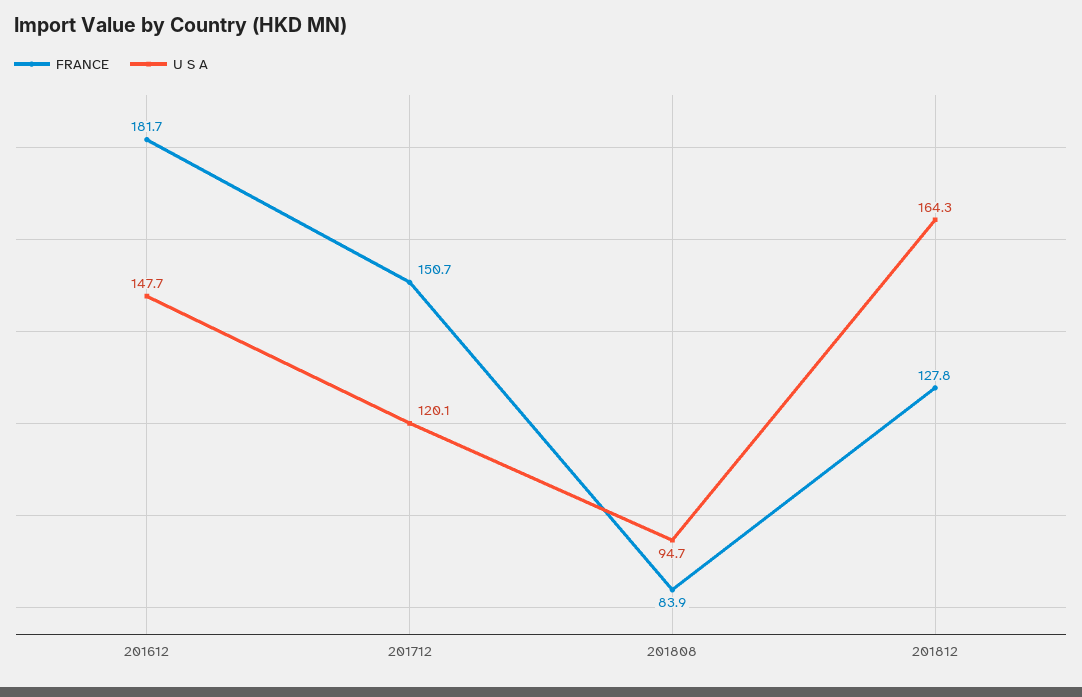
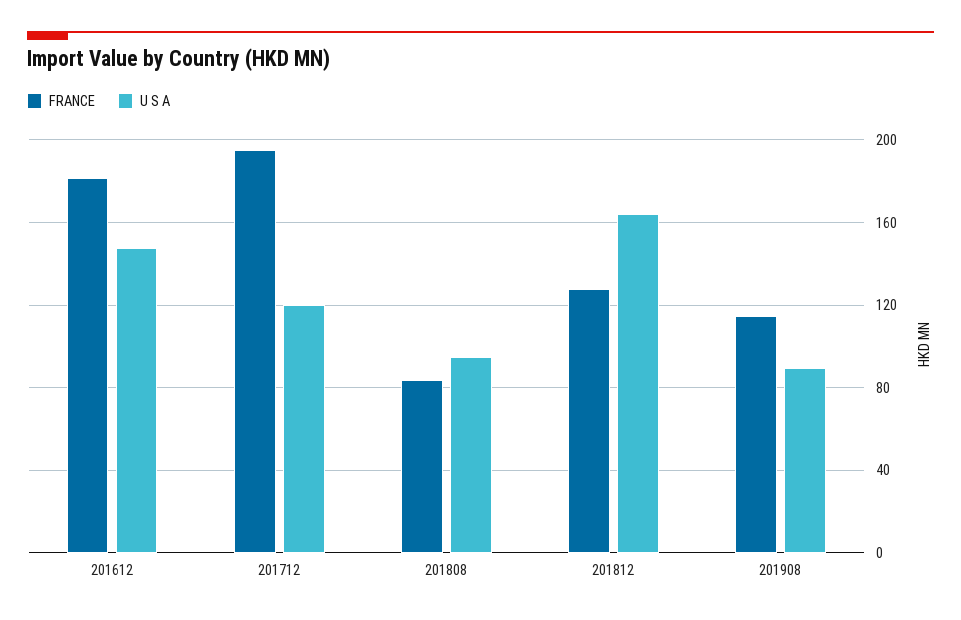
FRANCE, 201712: 150.7 -> 195
FRANCE, 201908: none -> 115
U S A, 201908: none -> 90

